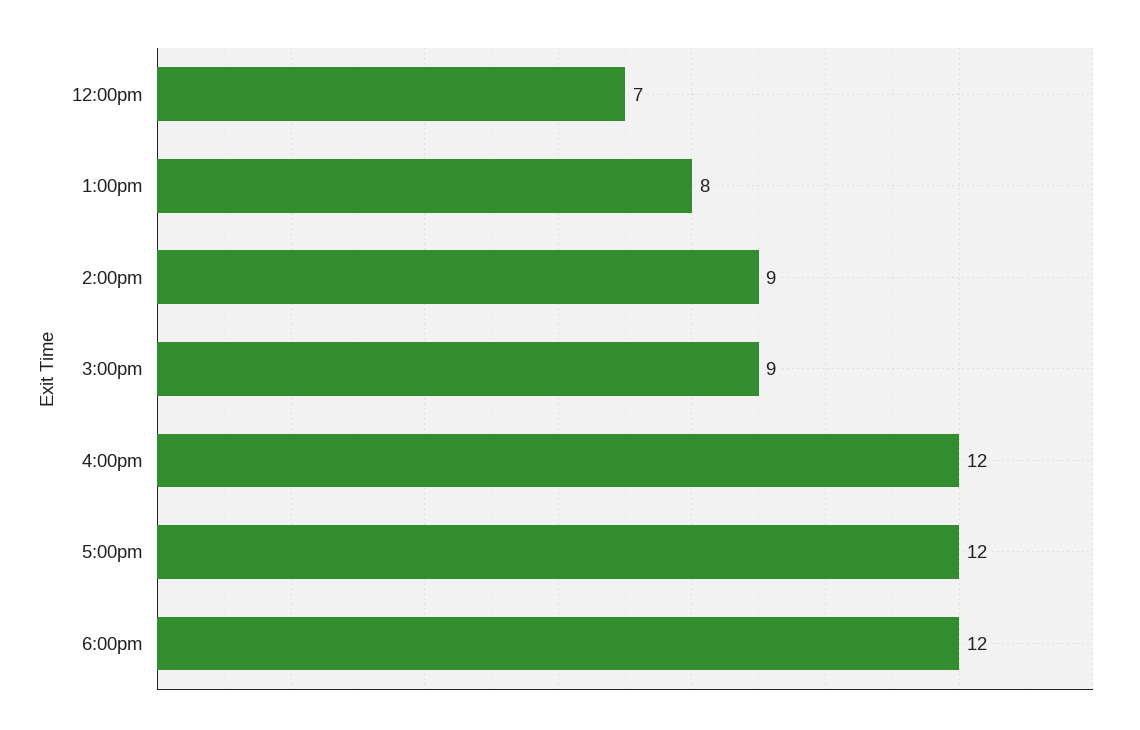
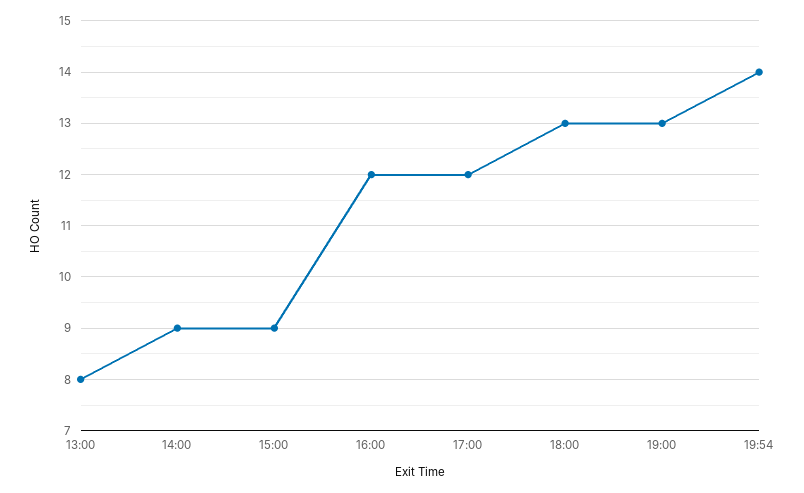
12:00pm: 7 -> none
6:00pm: 12 -> 13
19:00: none -> 13
19:54: none -> 14

